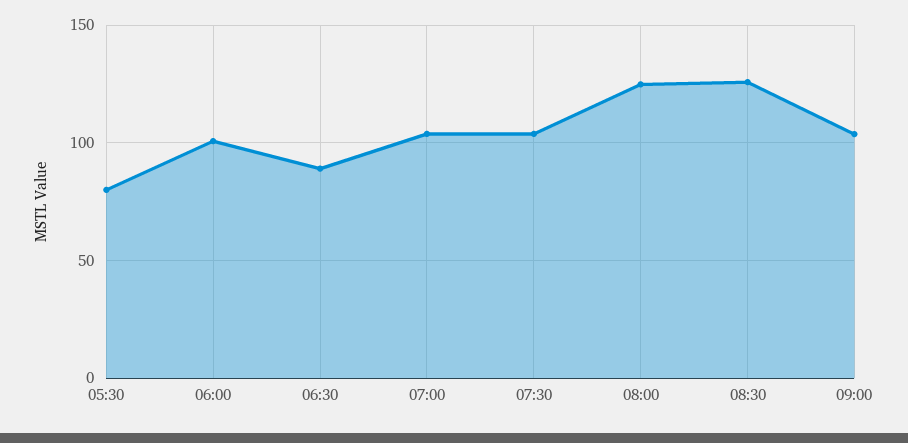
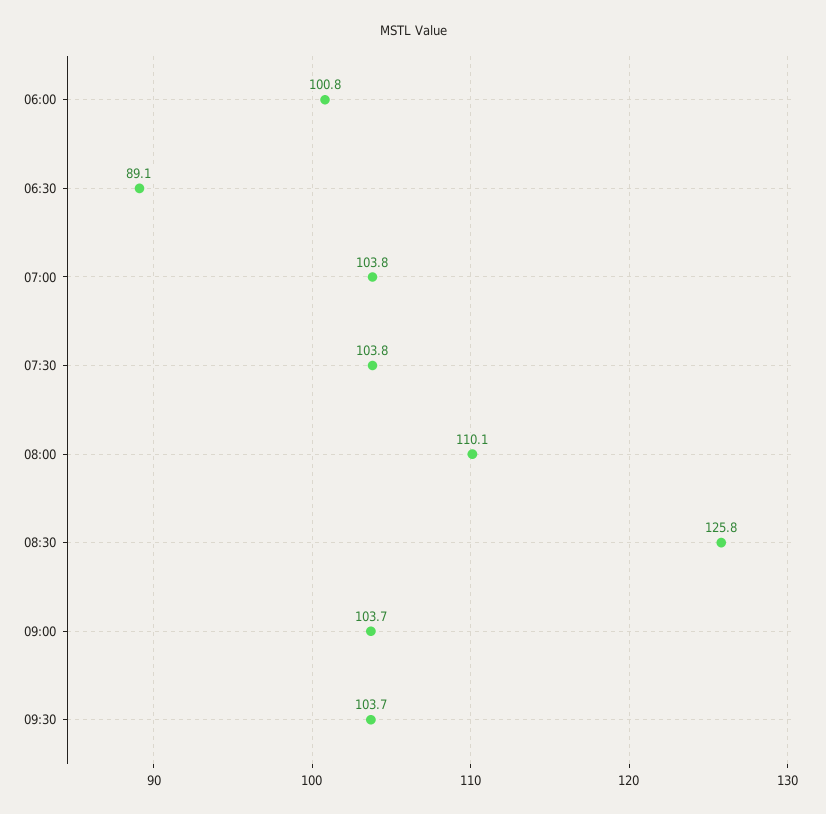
05:30: 80 -> none
08:00: 125 -> 110.1
09:30: none -> 103.7

